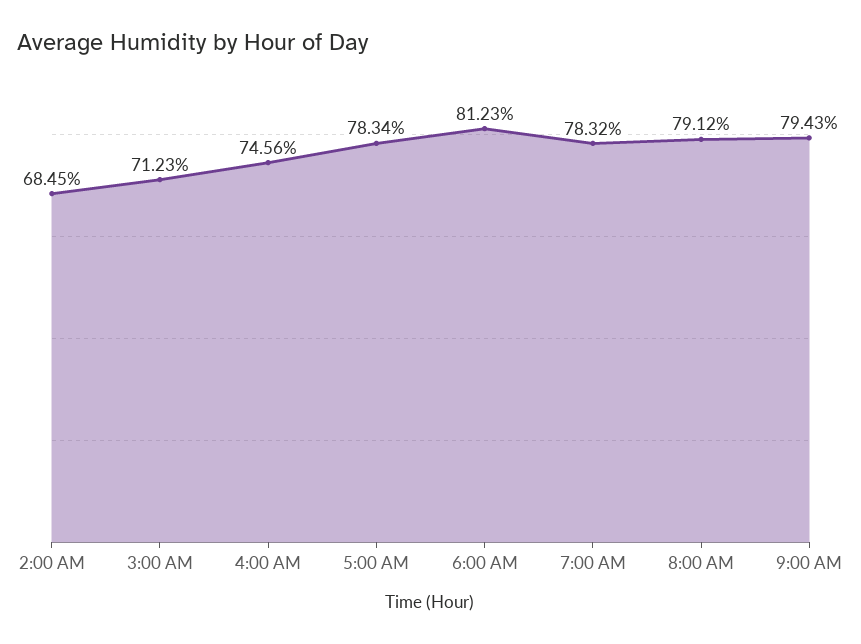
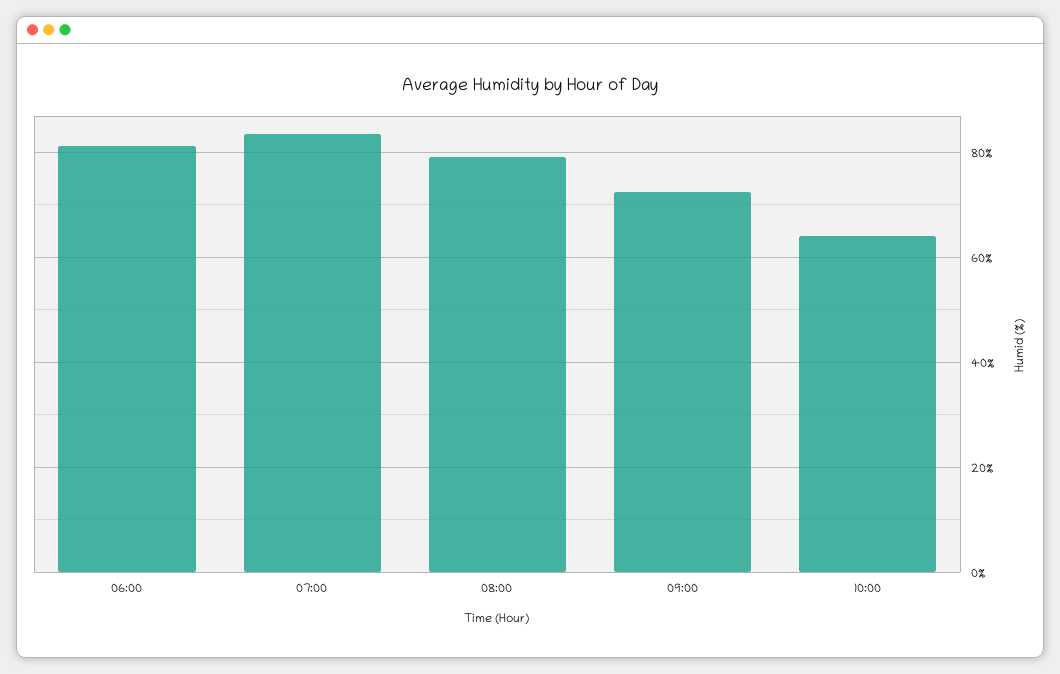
2:00 AM: 68.45 -> none
3:00 AM: 71.23 -> none
4:00 AM: 74.56 -> none
5:00 AM: 78.34 -> none
7:00 AM: 78.32 -> 84
9:00 AM: 79.43 -> 72
10:00: none -> 64

